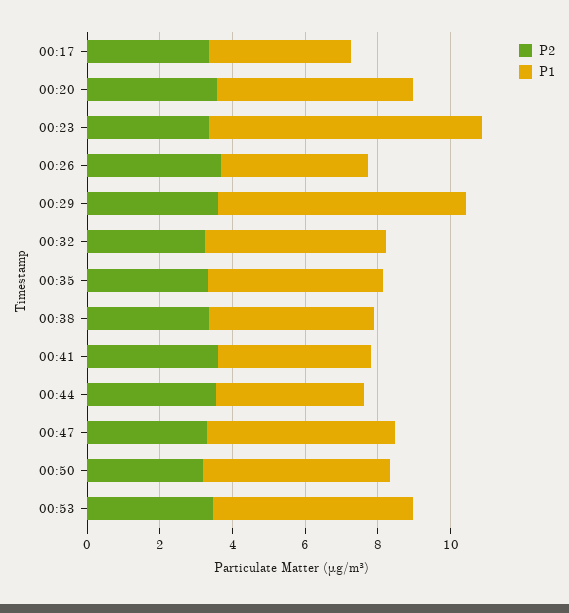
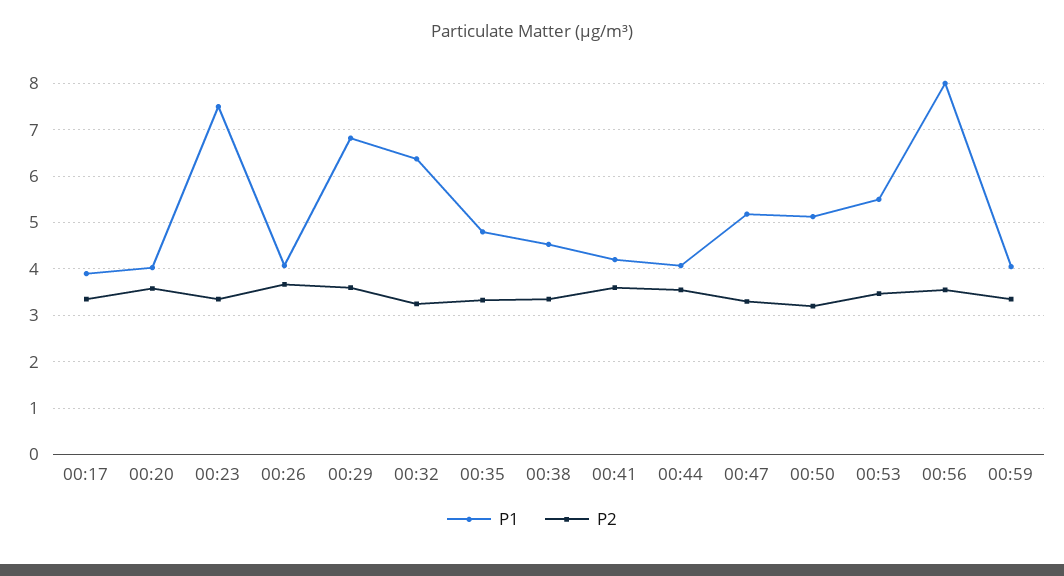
P1, 00:20: 5.5 -> 4
P1, 00:32: 5 -> 6.4
P1, 00:56: none -> 8
P2, 00:56: none -> 3.6
P1, 00:59: none -> 4
P2, 00:59: none -> 3.4

